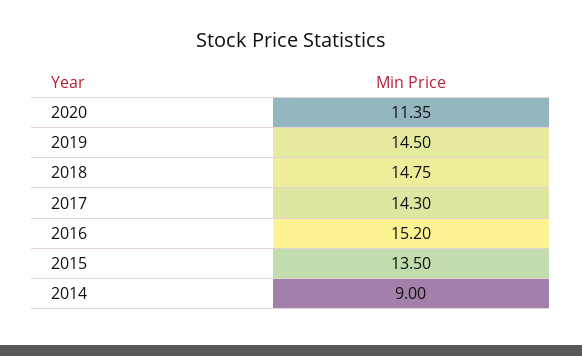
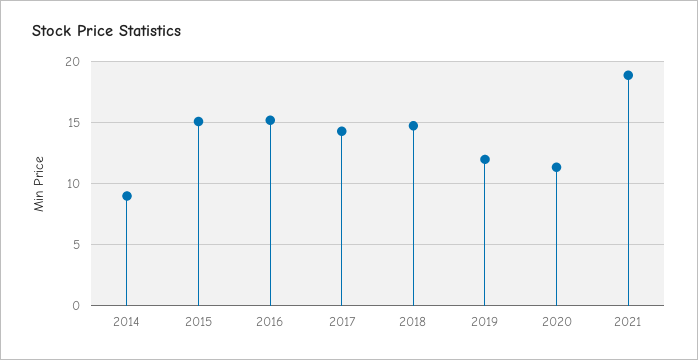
2019: 14.5 -> 12
2015: 13.5 -> 15
2021: none -> 19

